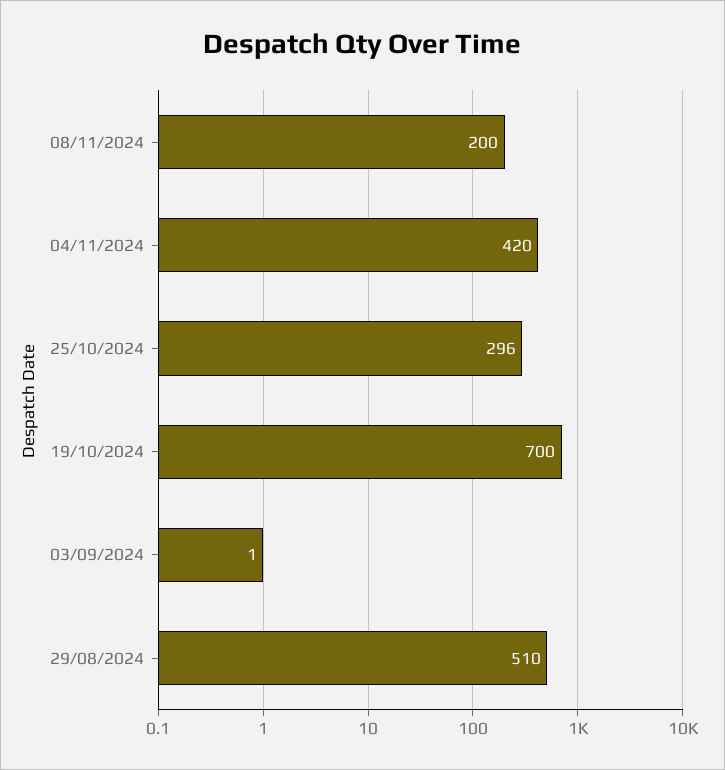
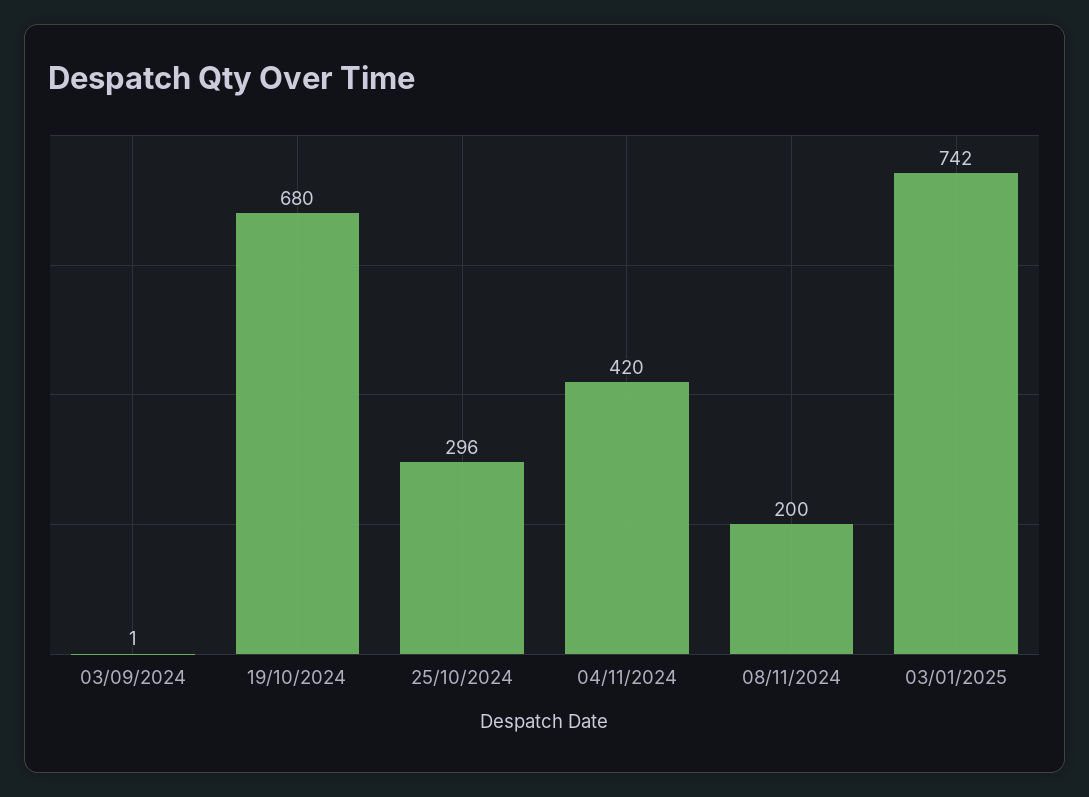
19/10/2024: 700 -> 680
29/08/2024: 510 -> none
03/01/2025: none -> 742

